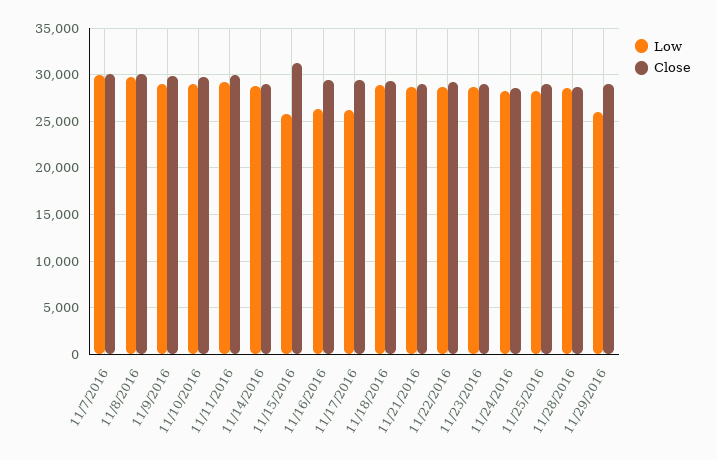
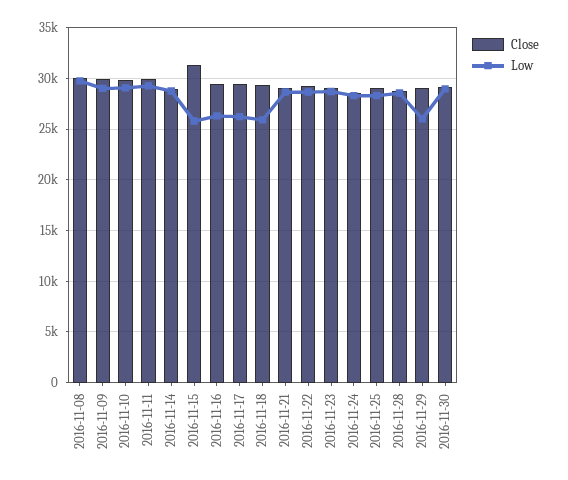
Low, 11/7/2016: 30000 -> none
Close, 11/7/2016: 30000 -> none
Low, 11/18/2016: 29000 -> 26000
Close, 2016-11-30: none -> 29000
Low, 2016-11-30: none -> 29000

